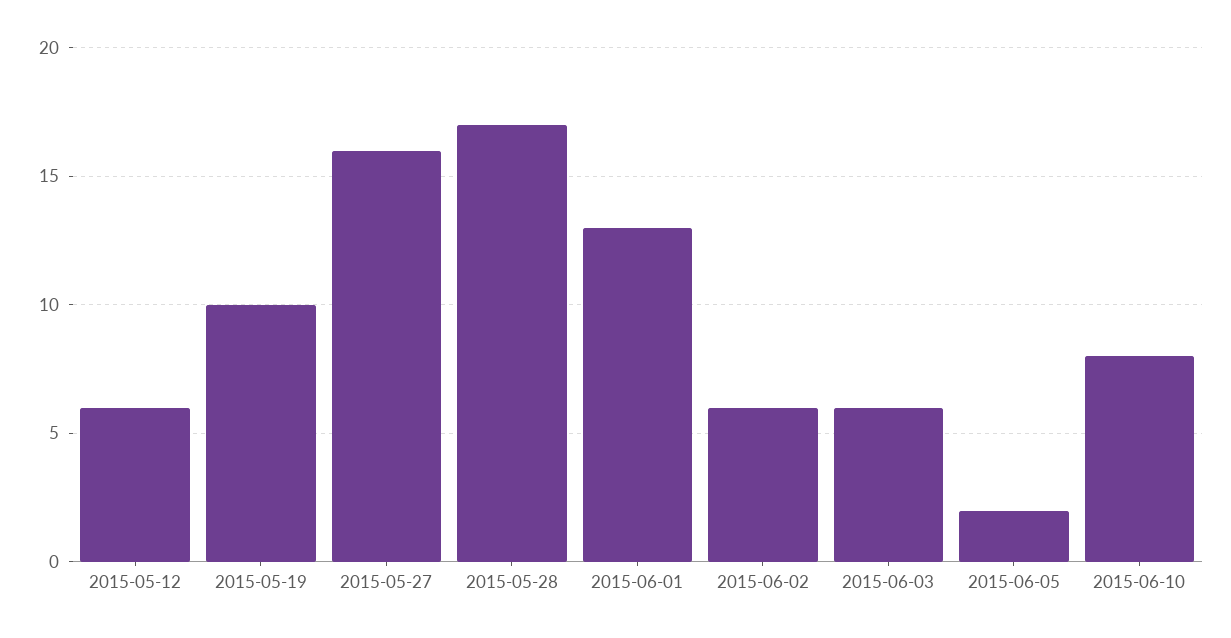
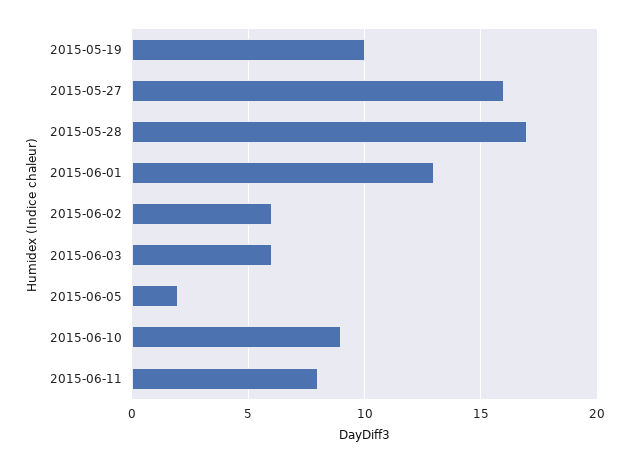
2015-05-12: 6 -> none
2015-06-10: 8 -> 9
2015-06-11: none -> 8

